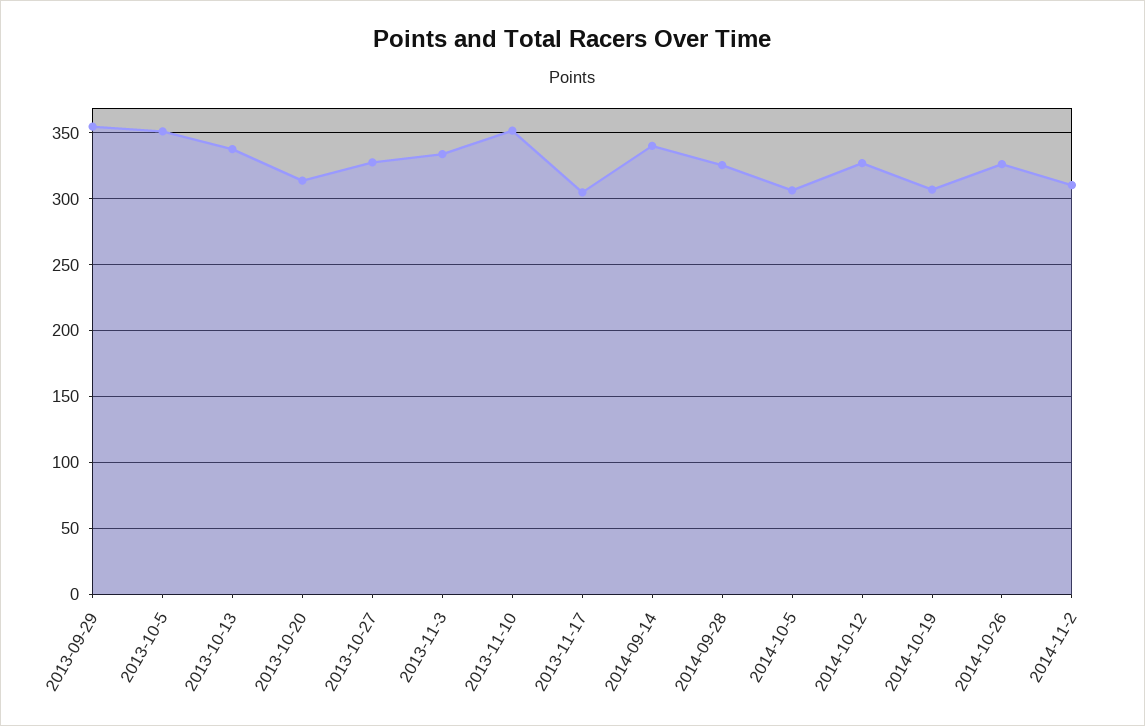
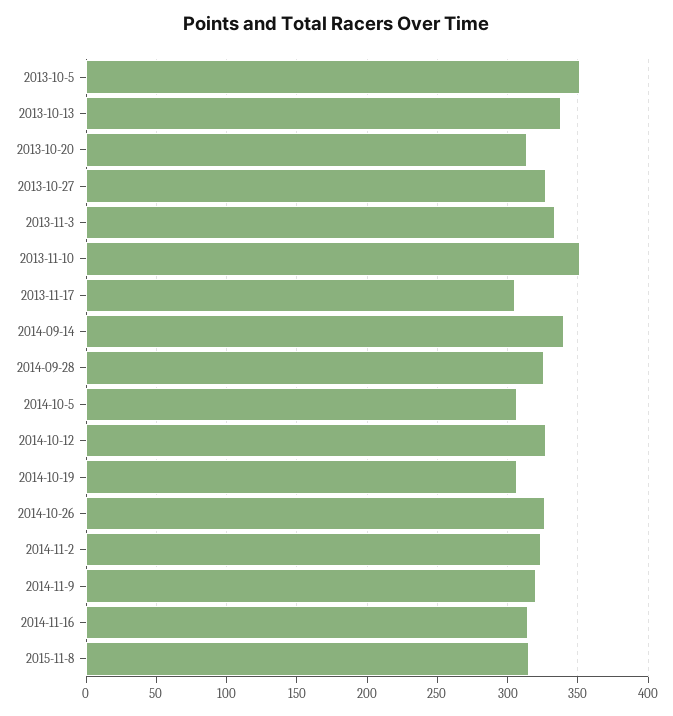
2013-09-29: 355 -> none
2014-11-2: 310 -> 325
2014-11-9: none -> 320
2014-11-16: none -> 315
2015-11-8: none -> 315

